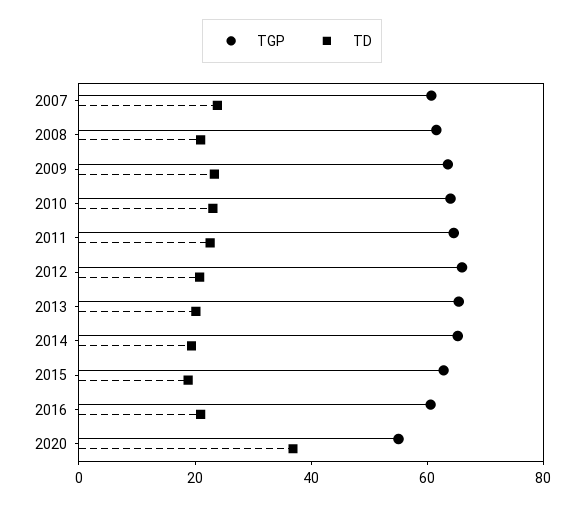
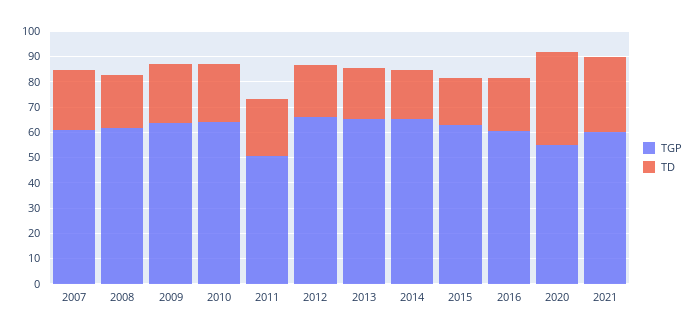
TGP, 2011: 65 -> 50
TGP, 2021: none -> 60
TD, 2021: none -> 30

